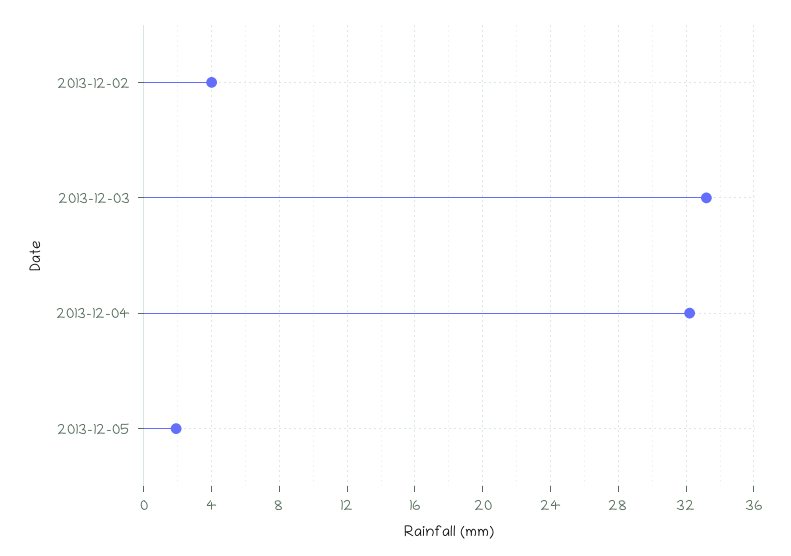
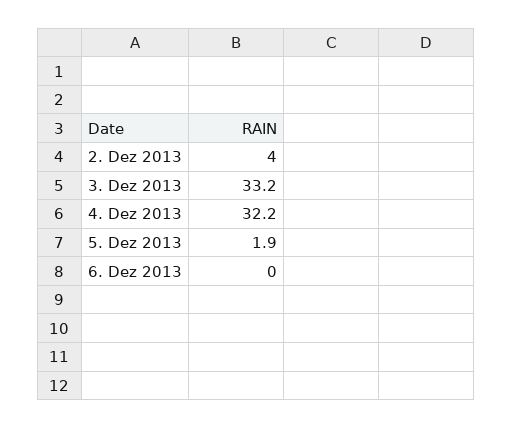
6. Dez 2013: none -> 0

